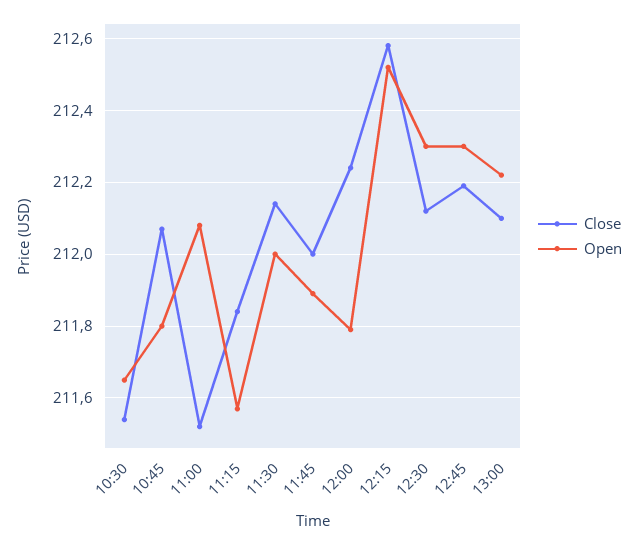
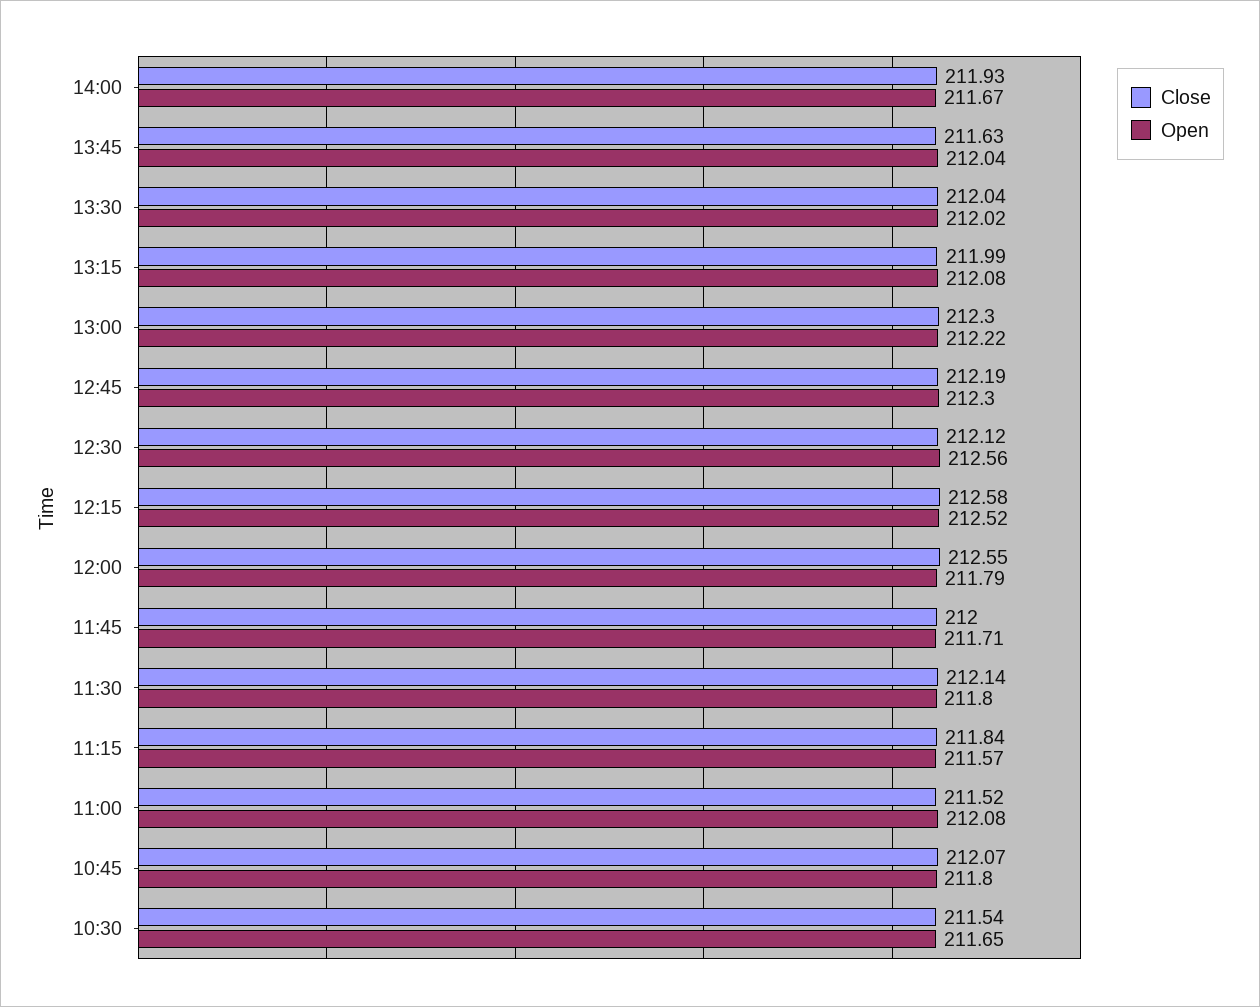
Open, 11:30: 212 -> 211.8
Open, 11:45: 211.9 -> 211.71
Close, 12:00: 212.25 -> 212.55
Open, 12:30: 212.3 -> 212.56
Close, 13:00: 212.1 -> 212.3
Close, 14:00: none -> 211.93
Open, 14:00: none -> 211.67
Close, 13:45: none -> 211.63
Open, 13:45: none -> 212.04
Close, 13:30: none -> 212.04
Open, 13:30: none -> 212.02
Close, 13:15: none -> 211.99
Open, 13:15: none -> 212.08

